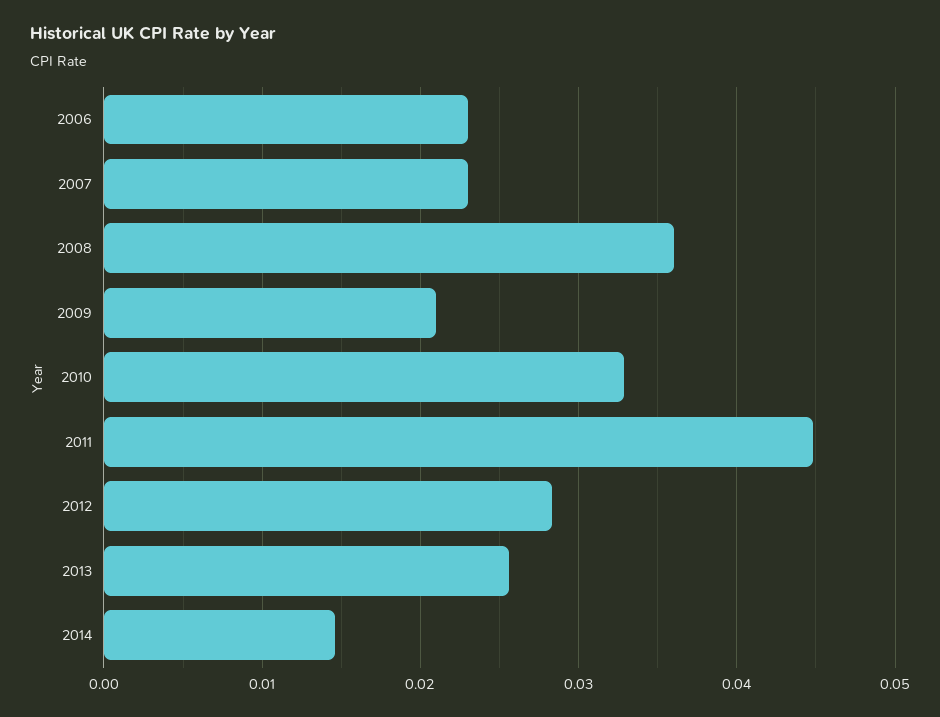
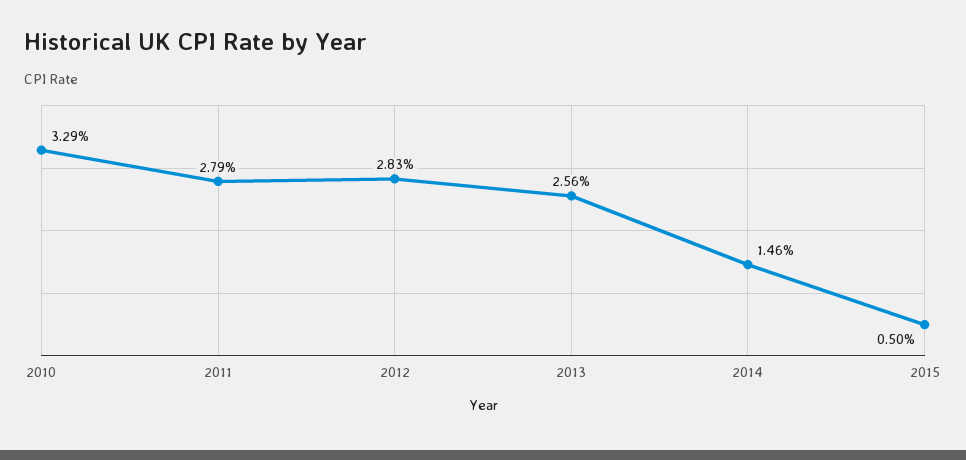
2006: 0.023 -> none
2007: 0.023 -> none
2008: 0.036 -> none
2009: 0.021 -> none
2011: 0.045 -> 0.0279
2015: none -> 0.005

